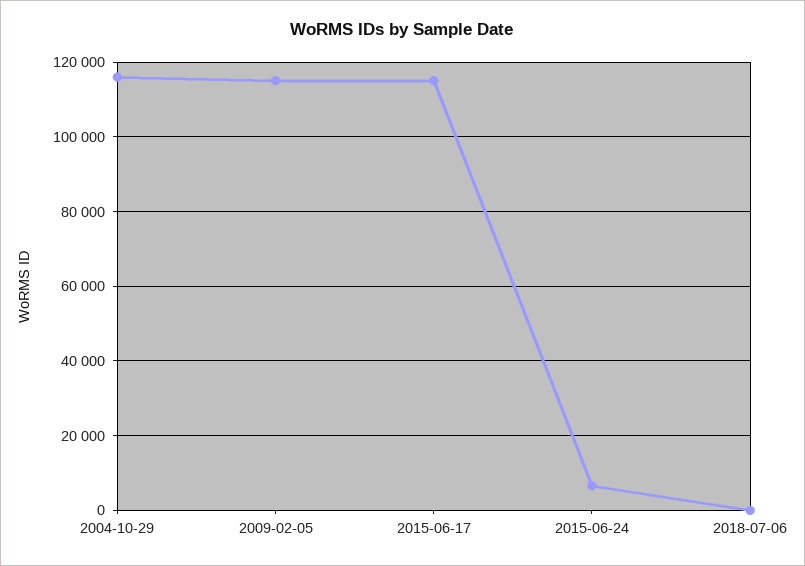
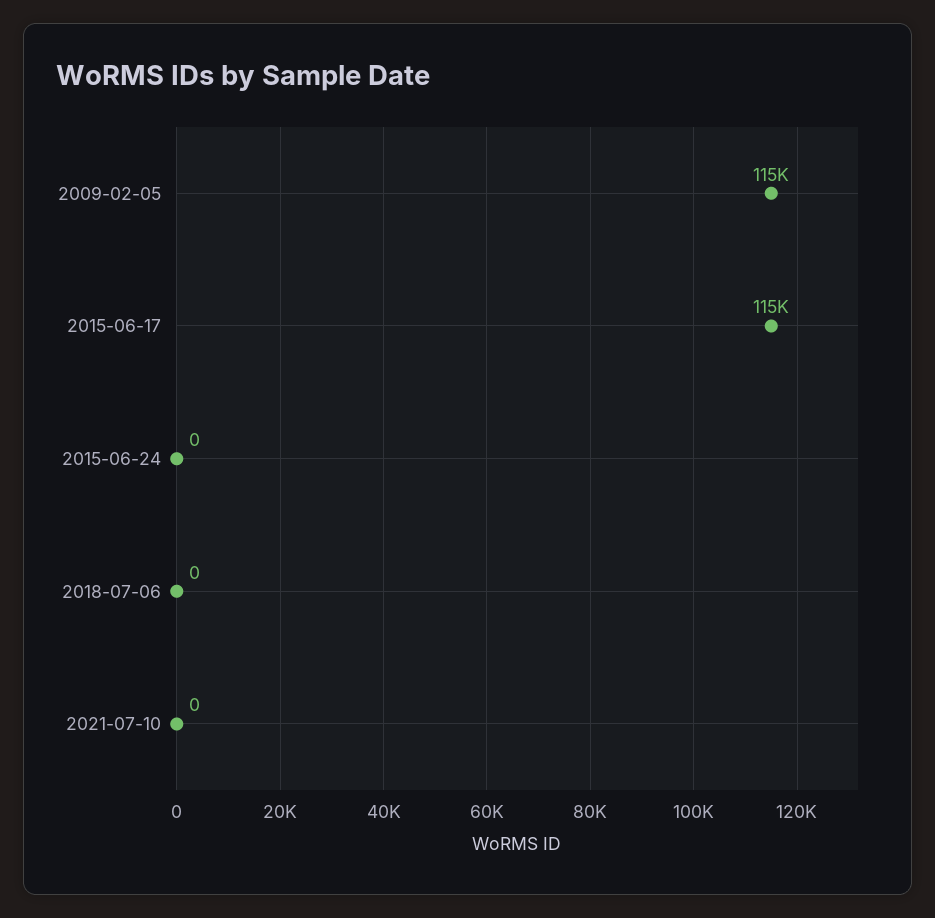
2004-10-29: 116000 -> none
2015-06-24: 6000 -> 0
2021-07-10: none -> 0

